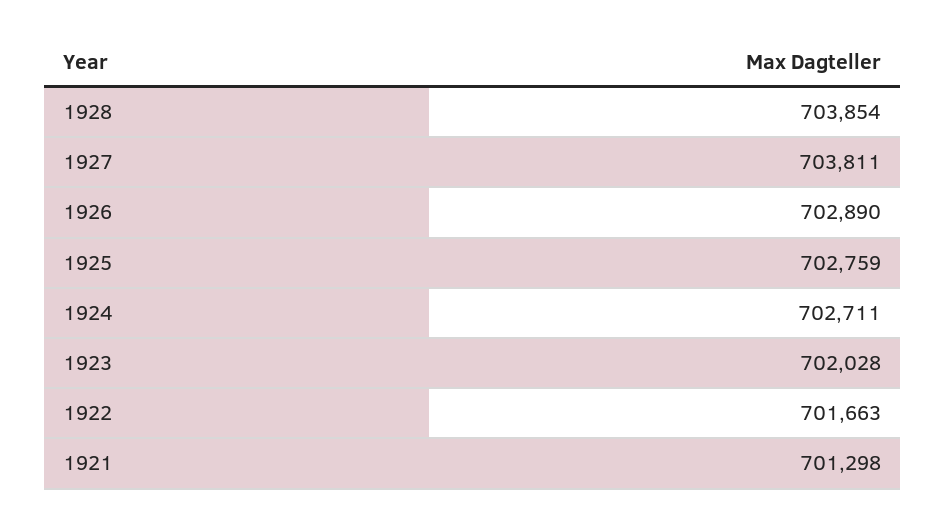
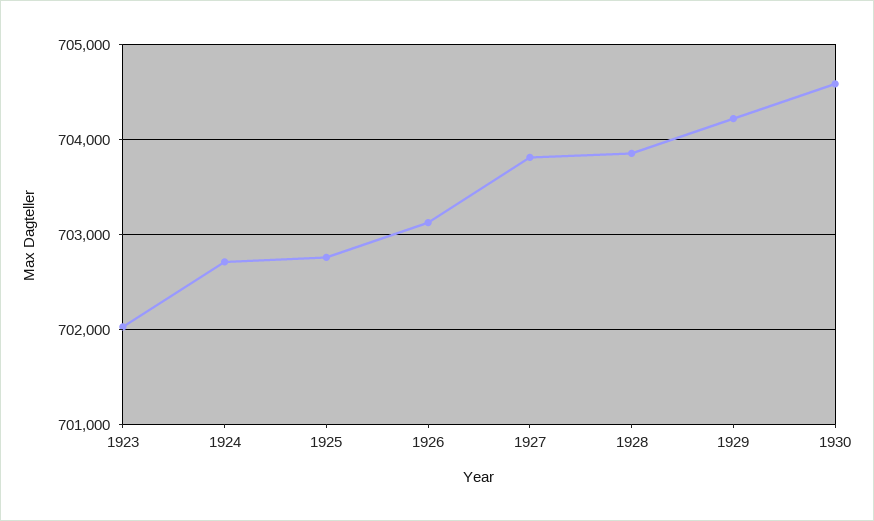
1926: 702890 -> 703100
1922: 701663 -> none
1921: 701298 -> none
1929: none -> 704200
1930: none -> 704600

